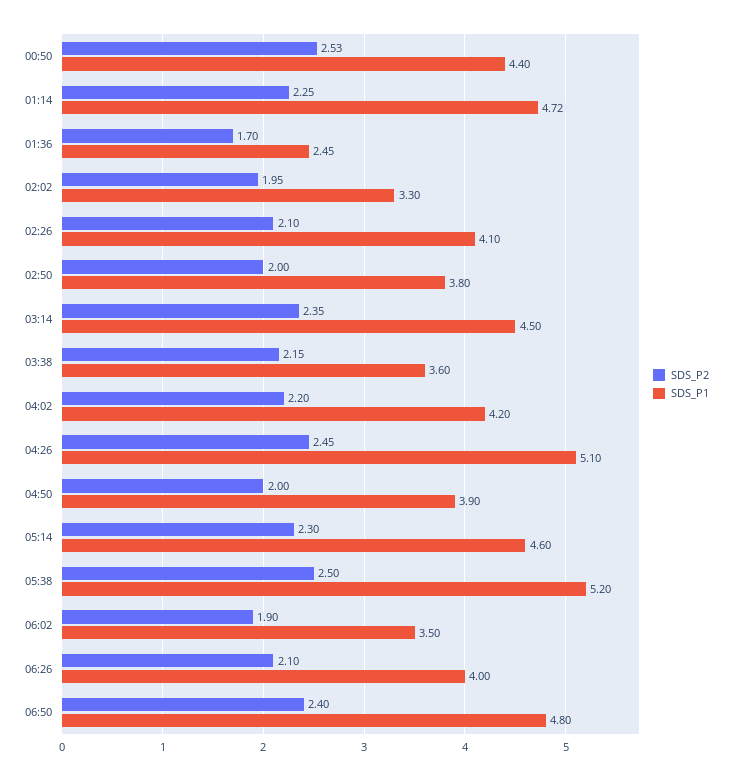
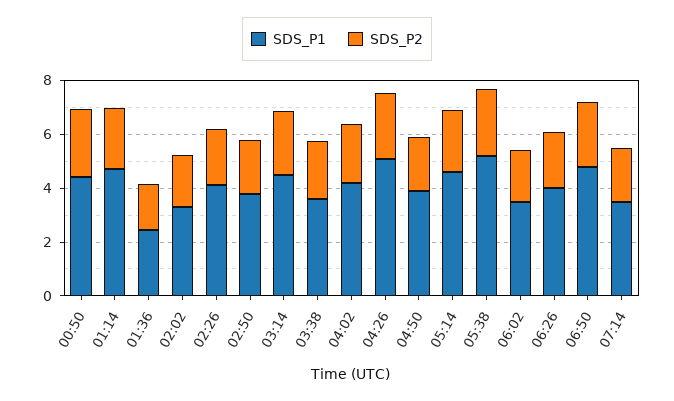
SDS_P1, 07:14: none -> 3.5
SDS_P2, 07:14: none -> 2

